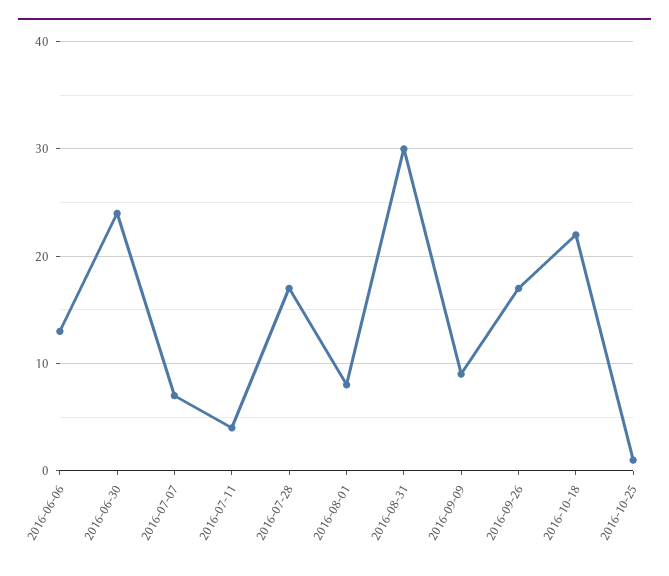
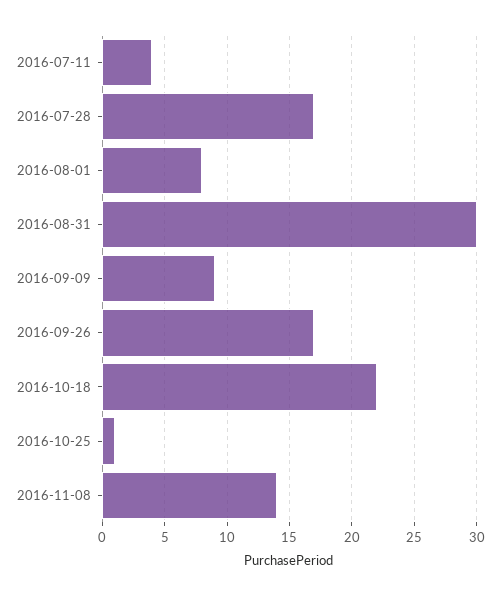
2016-06-06: 13 -> none
2016-06-30: 24 -> none
2016-07-07: 7 -> none
2016-11-08: none -> 14

